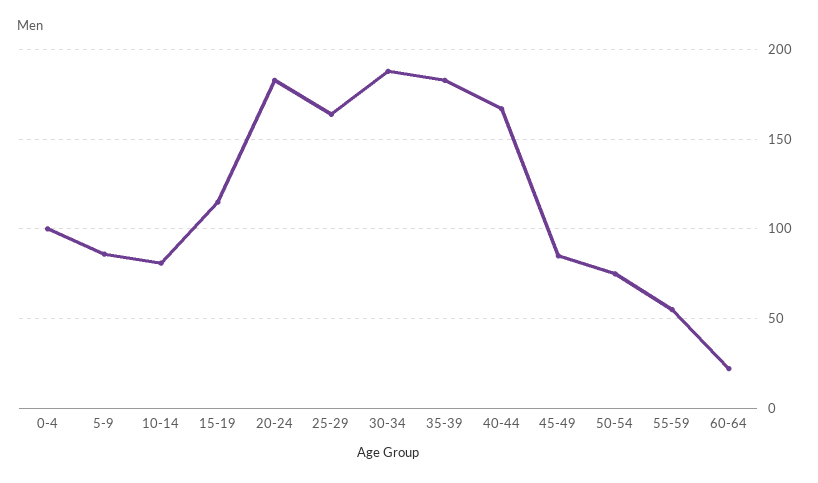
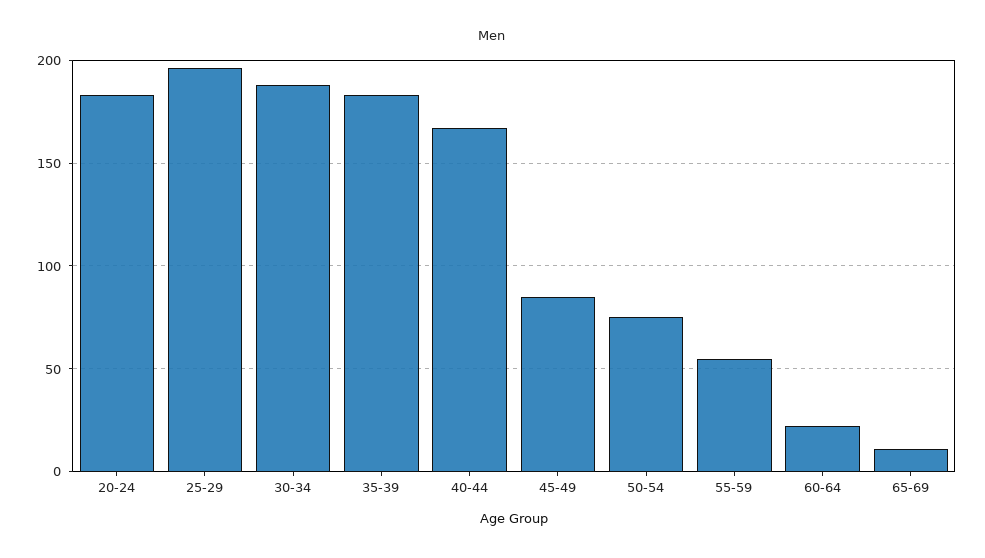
0-4: 100 -> none
5-9: 85 -> none
10-14: 80 -> none
15-19: 115 -> none
25-29: 165 -> 195
65-69: none -> 10

